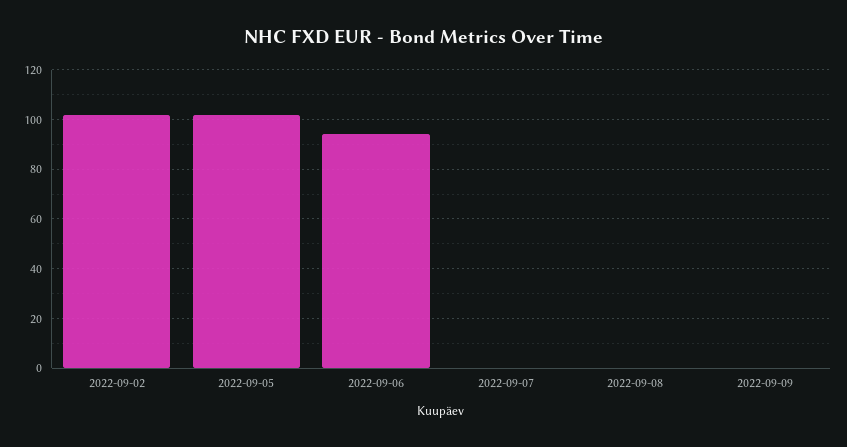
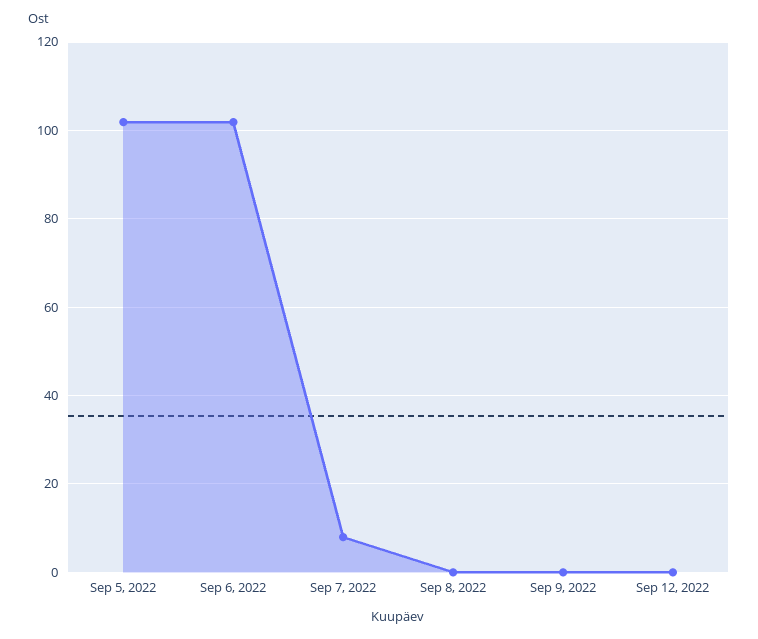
2022-09-02: 102.5 -> none
2022-09-06: 95 -> 102
2022-09-07: 0 -> 8
Sep 12, 2022: none -> 0

